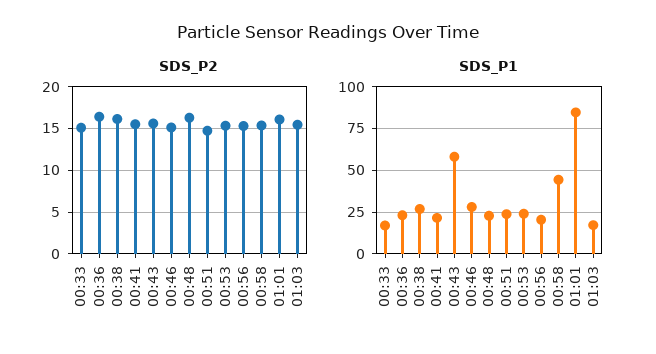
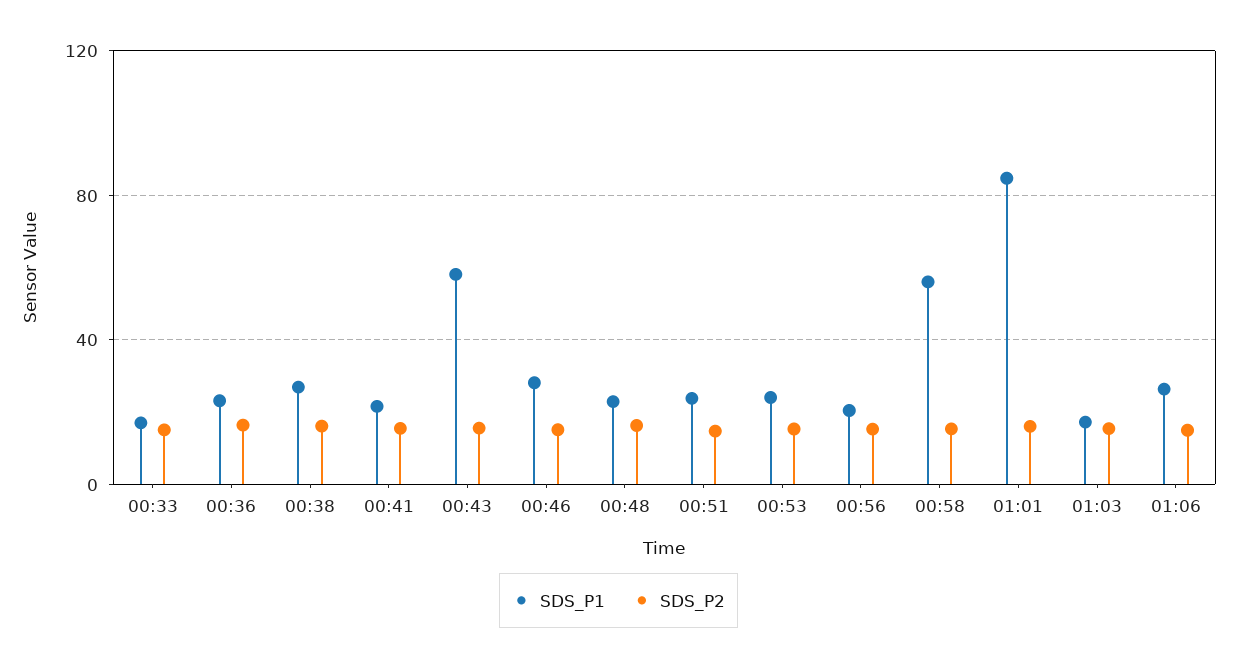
SDS_P1, 00:58: 45 -> 55
SDS_P1, 01:06: none -> 25
SDS_P2, 01:06: none -> 15

